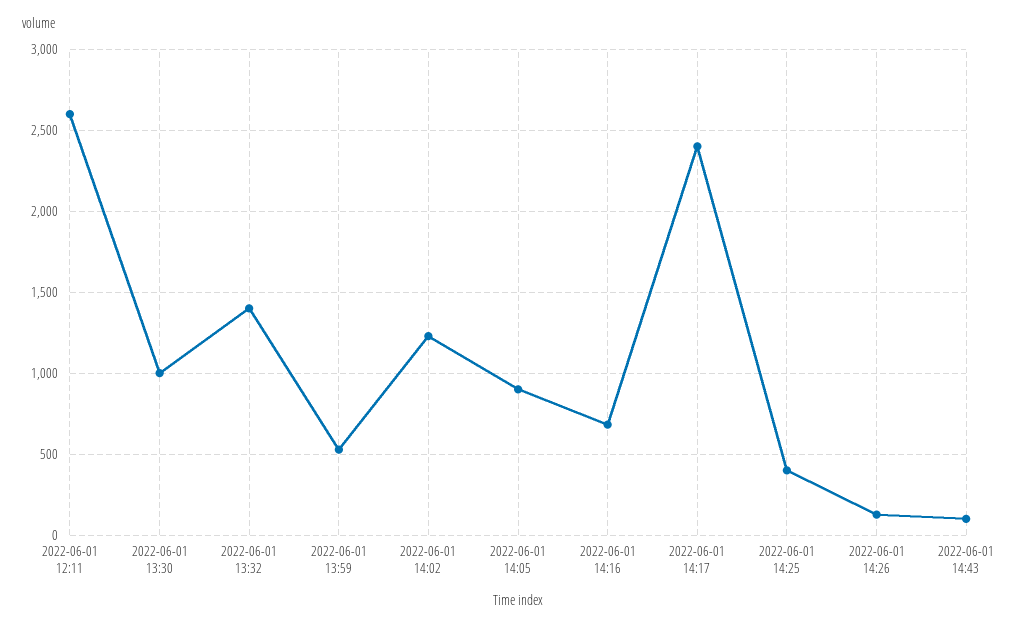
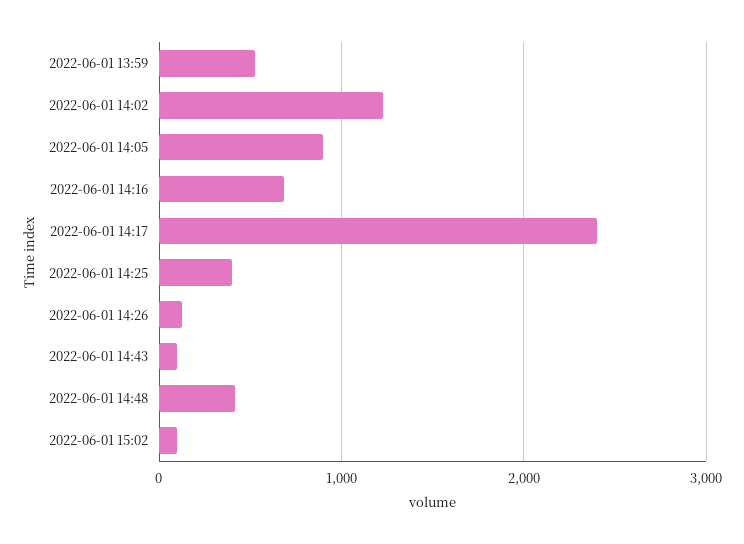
2022-06-01 12:11: 2600 -> none
2022-06-01 13:30: 1000 -> none
2022-06-01 13:32: 1400 -> none
2022-06-01 14:48: none -> 400
2022-06-01 15:02: none -> 100

